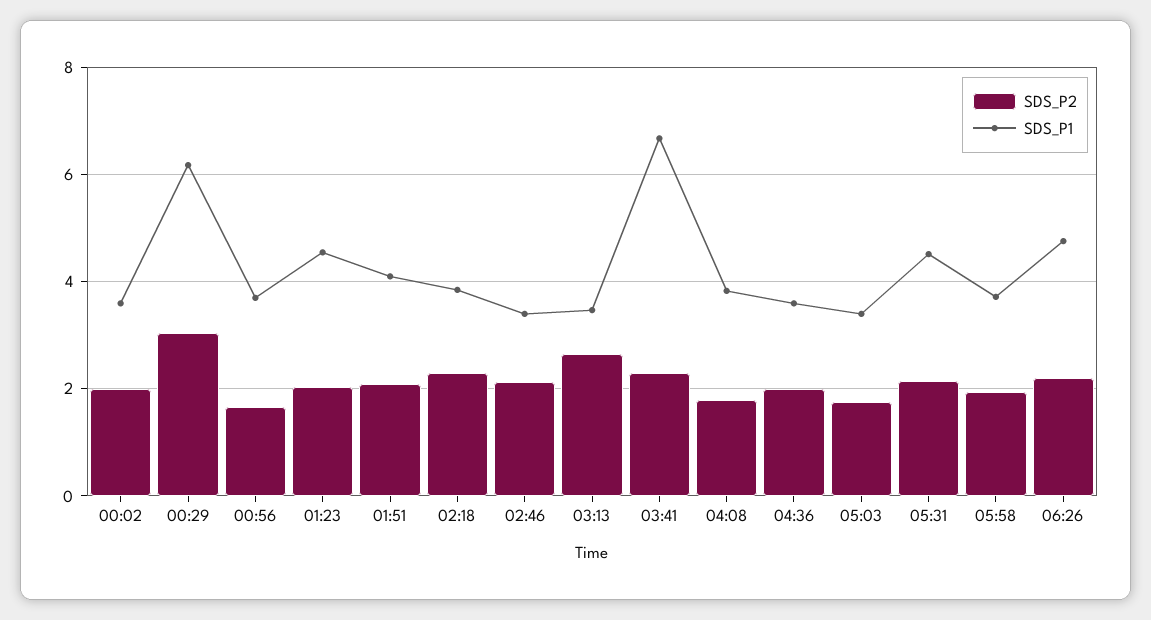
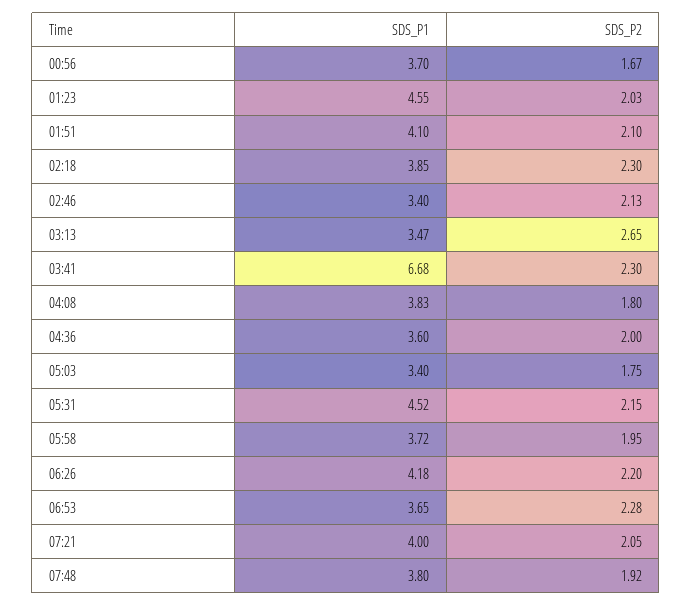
SDS_P2, 00:02: 2 -> none
SDS_P1, 00:02: 3.6 -> none
SDS_P2, 00:29: 3 -> none
SDS_P1, 00:29: 6.2 -> none
SDS_P1, 06:26: 4.8 -> 4.18
SDS_P1, 06:53: none -> 3.65
SDS_P2, 06:53: none -> 2.28
SDS_P1, 07:21: none -> 4
SDS_P2, 07:21: none -> 2.05
SDS_P1, 07:48: none -> 3.8
SDS_P2, 07:48: none -> 1.92

